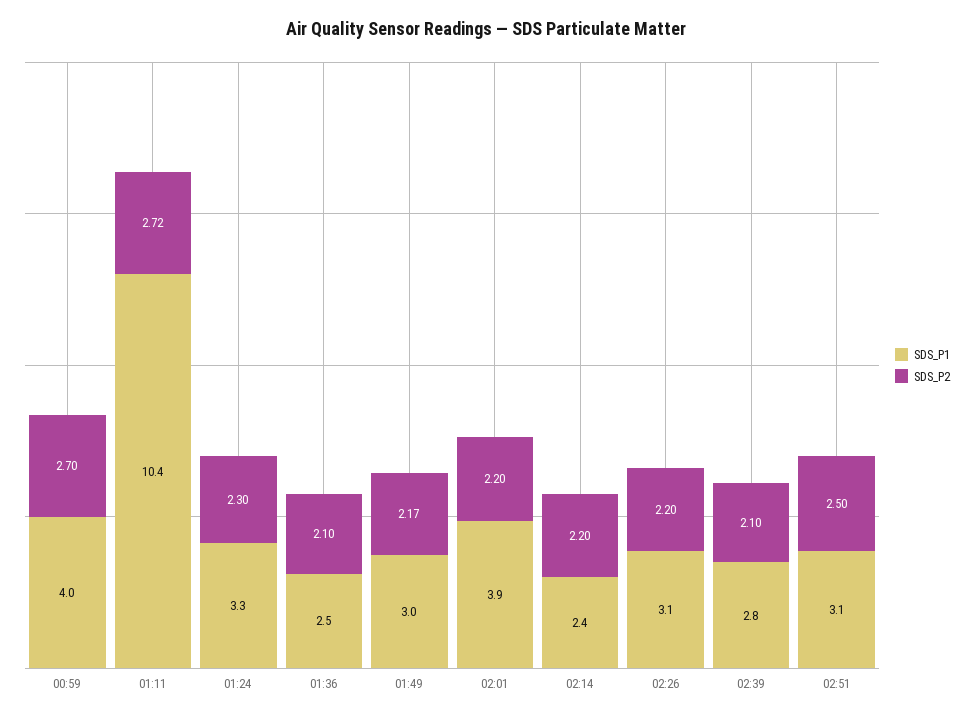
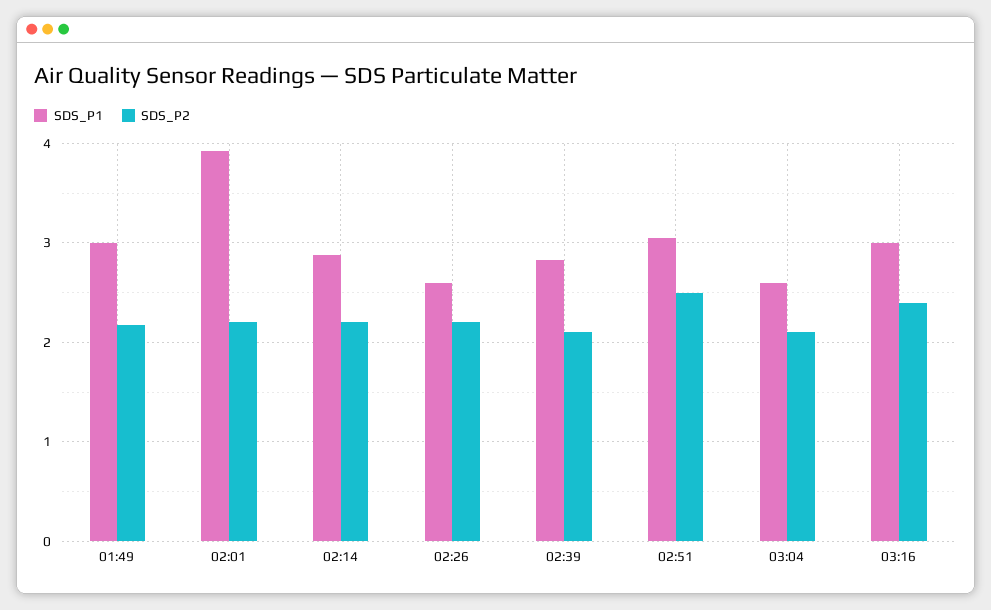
SDS_P1, 00:59: 4 -> none
SDS_P2, 00:59: 2.7 -> none
SDS_P1, 01:11: 10.4 -> none
SDS_P2, 01:11: 2.72 -> none
SDS_P1, 01:24: 3.3 -> none
SDS_P2, 01:24: 2.3 -> none
SDS_P1, 01:36: 2.5 -> none
SDS_P2, 01:36: 2.1 -> none
SDS_P1, 02:14: 2.4 -> 2.9
SDS_P1, 02:26: 3.1 -> 2.6
SDS_P1, 03:04: none -> 2.6
SDS_P2, 03:04: none -> 2.1
SDS_P1, 03:16: none -> 3
SDS_P2, 03:16: none -> 2.4

